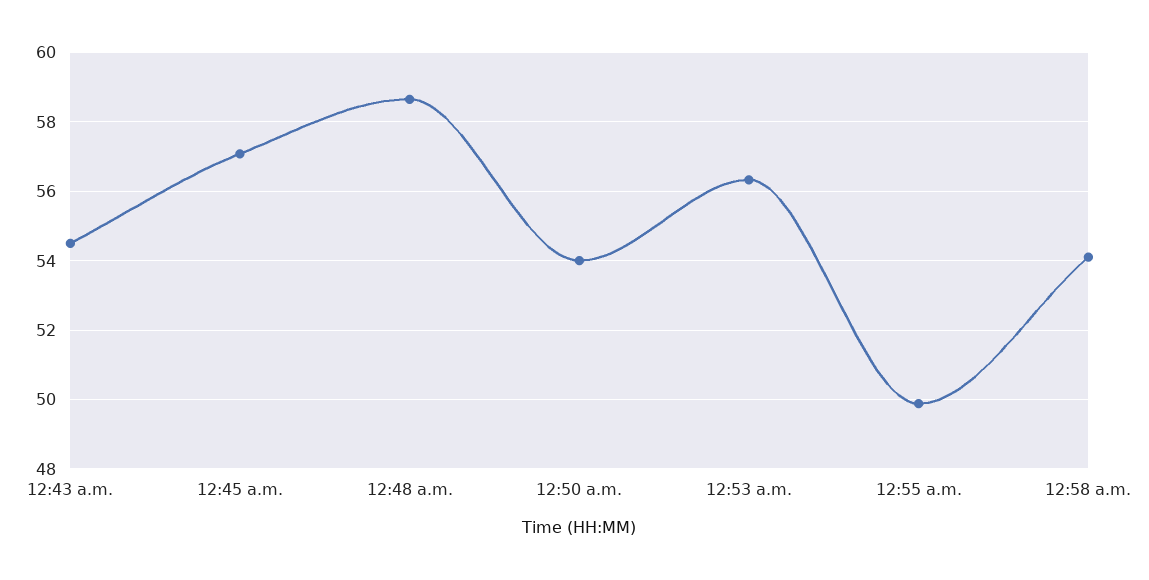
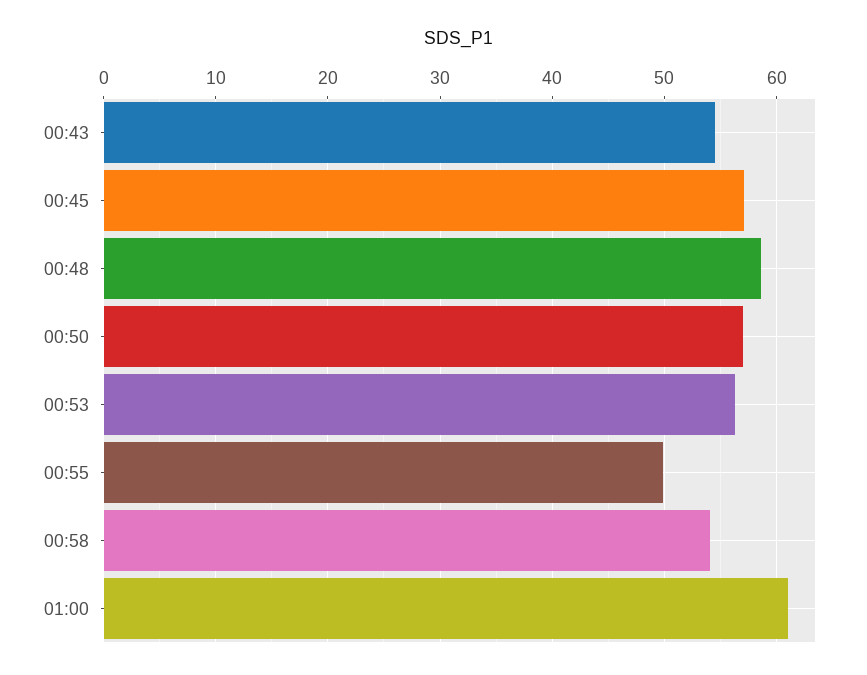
12:50 a.m.: 54 -> 57
01:00: none -> 61

